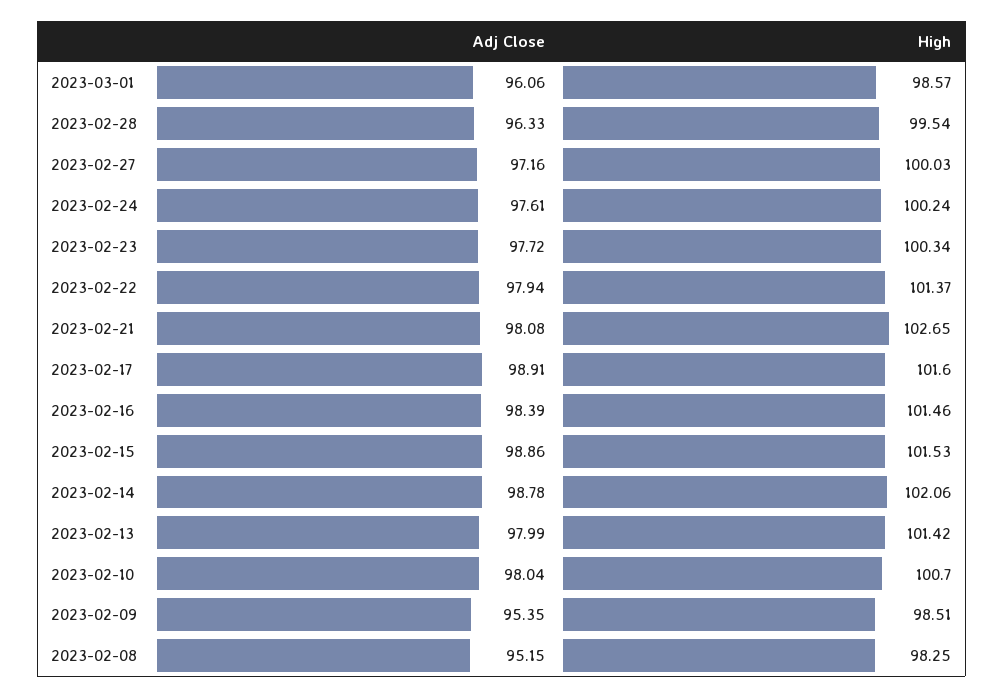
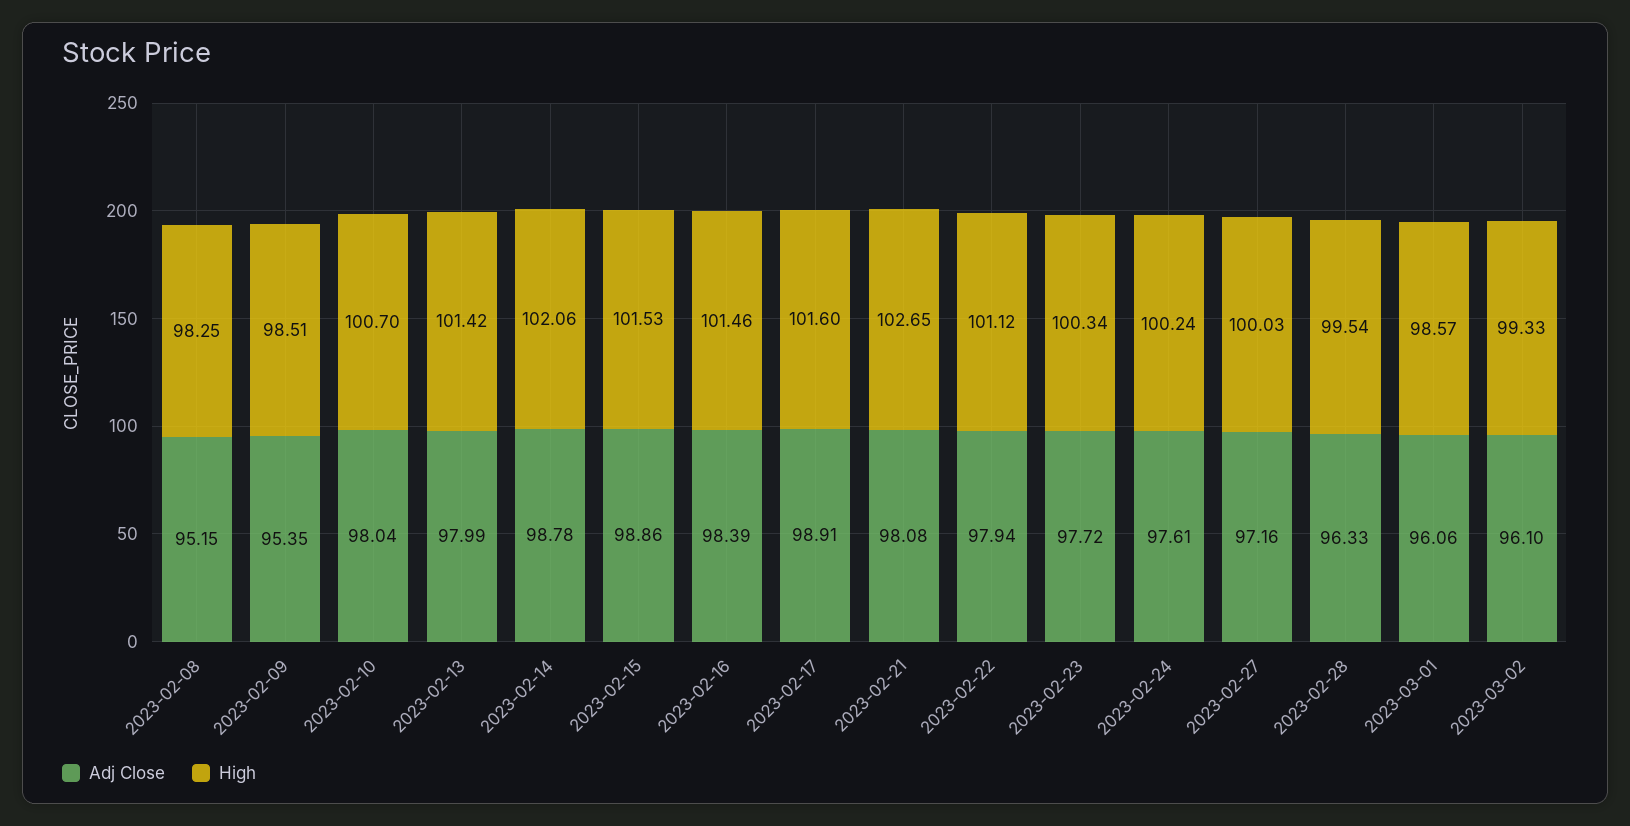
High, 2023-02-22: 101.37 -> 101.12
Adj Close, 2023-03-02: none -> 96.1
High, 2023-03-02: none -> 99.33

